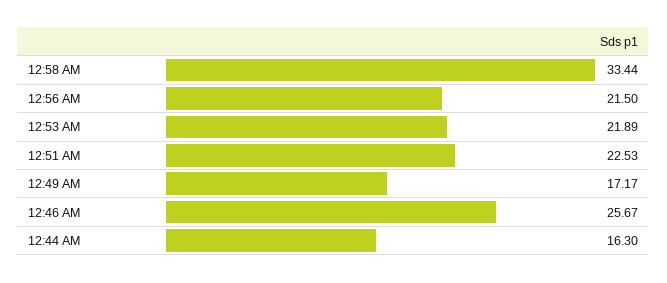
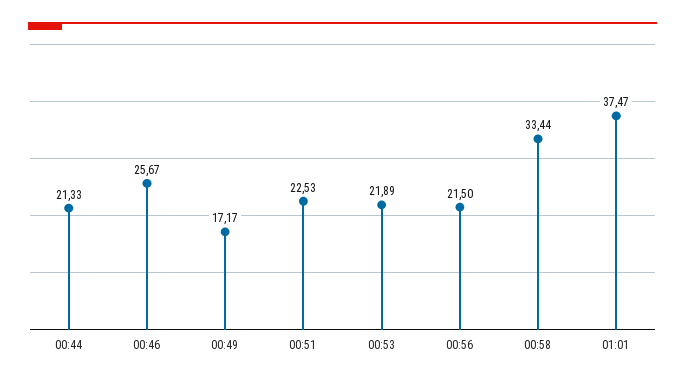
12:44 AM: 16.3 -> 21.33
01:01: none -> 37.47

